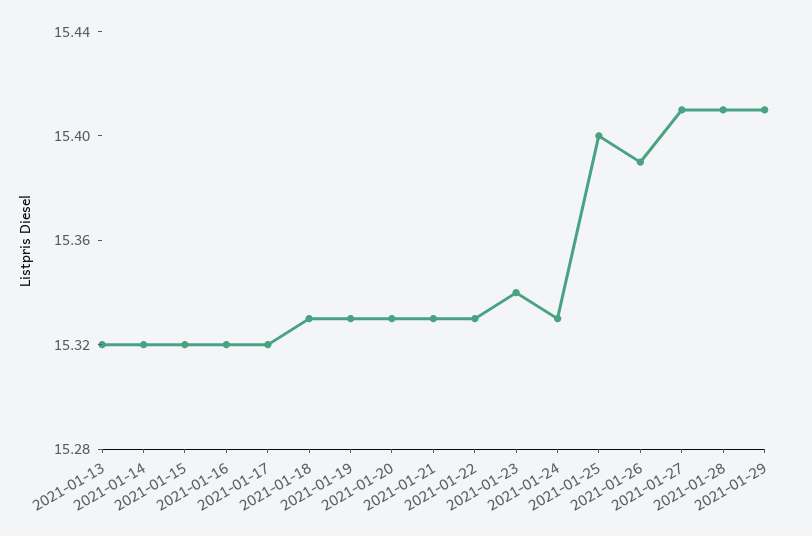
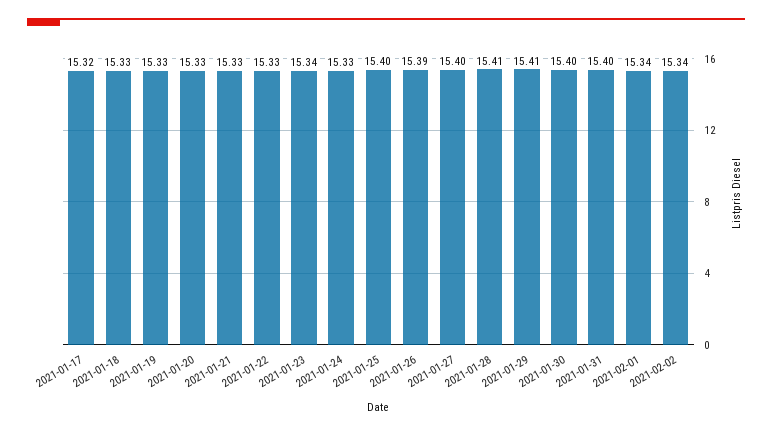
2021-01-13: 15.32 -> none
2021-01-14: 15.32 -> none
2021-01-15: 15.32 -> none
2021-01-16: 15.32 -> none
2021-01-27: 15.41 -> 15.4
2021-01-30: none -> 15.4
2021-01-31: none -> 15.4
2021-02-01: none -> 15.34
2021-02-02: none -> 15.34

